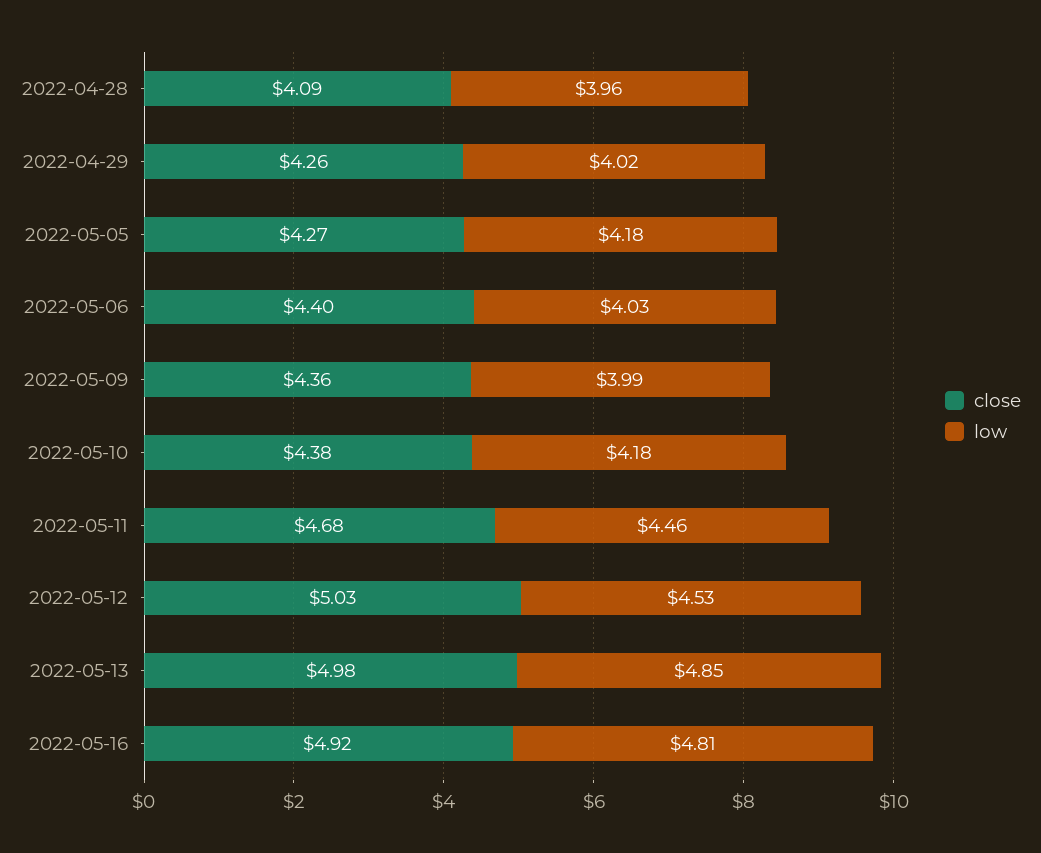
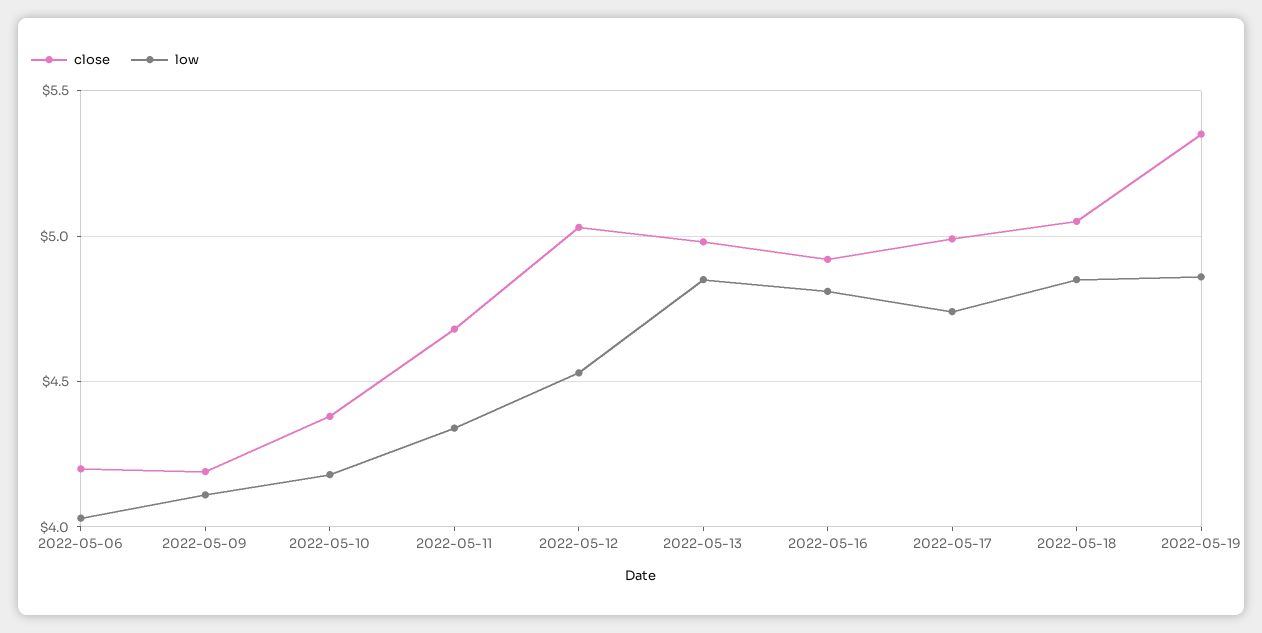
close, 2022-04-28: 4.09 -> none
low, 2022-04-28: 3.96 -> none
close, 2022-04-29: 4.26 -> none
low, 2022-04-29: 4.02 -> none
close, 2022-05-05: 4.27 -> none
low, 2022-05-05: 4.18 -> none
close, 2022-05-06: 4.4 -> 4.2
close, 2022-05-09: 4.36 -> 4.2
low, 2022-05-09: 3.99 -> 4.1
low, 2022-05-11: 4.46 -> 4.35
close, 2022-05-17: none -> 5
low, 2022-05-17: none -> 4.75
close, 2022-05-18: none -> 5.05
low, 2022-05-18: none -> 4.85
close, 2022-05-19: none -> 5.35
low, 2022-05-19: none -> 4.85

